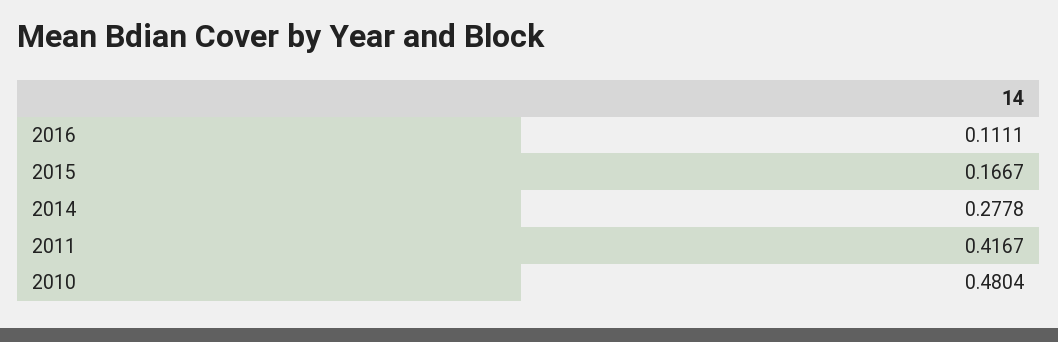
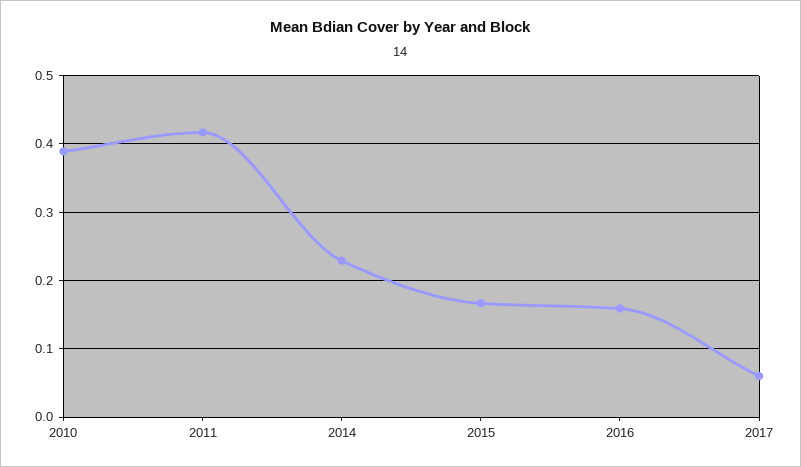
2016: 0.1111 -> 0.16
2014: 0.2778 -> 0.23
2010: 0.4804 -> 0.39
2017: none -> 0.06

